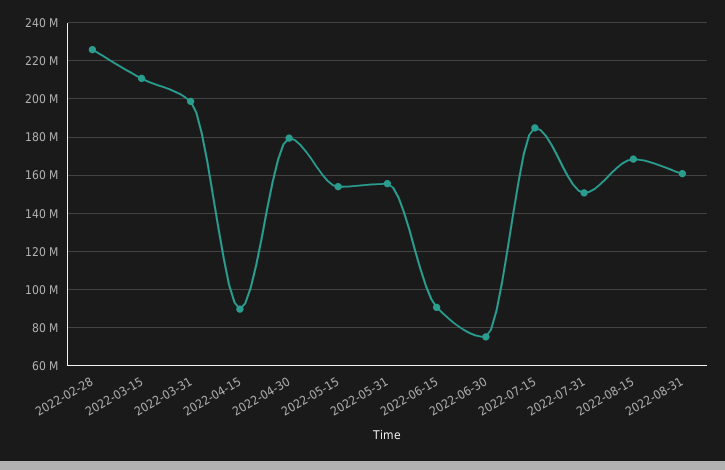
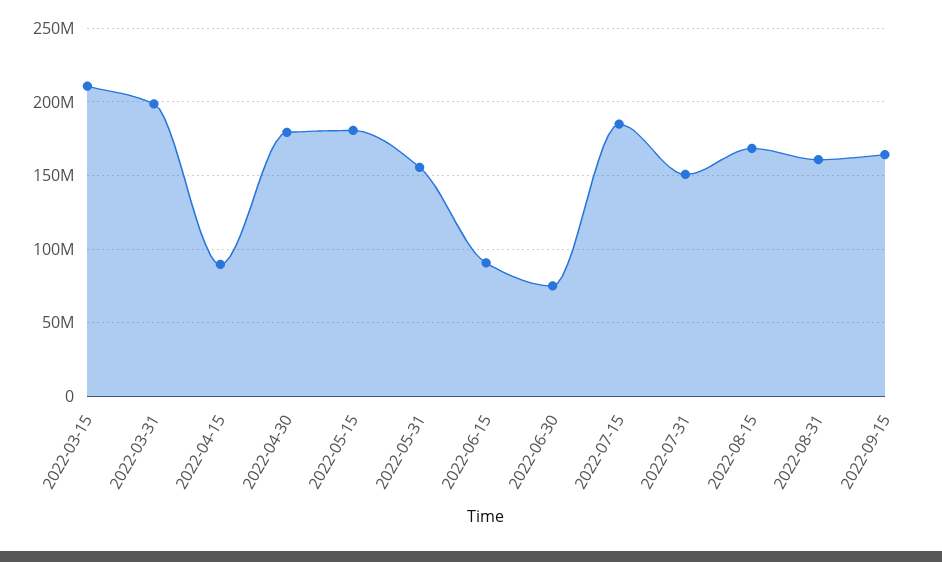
2022-02-28: 225000000 -> none
2022-05-15: 155000000 -> 180000000
2022-09-15: none -> 165000000

